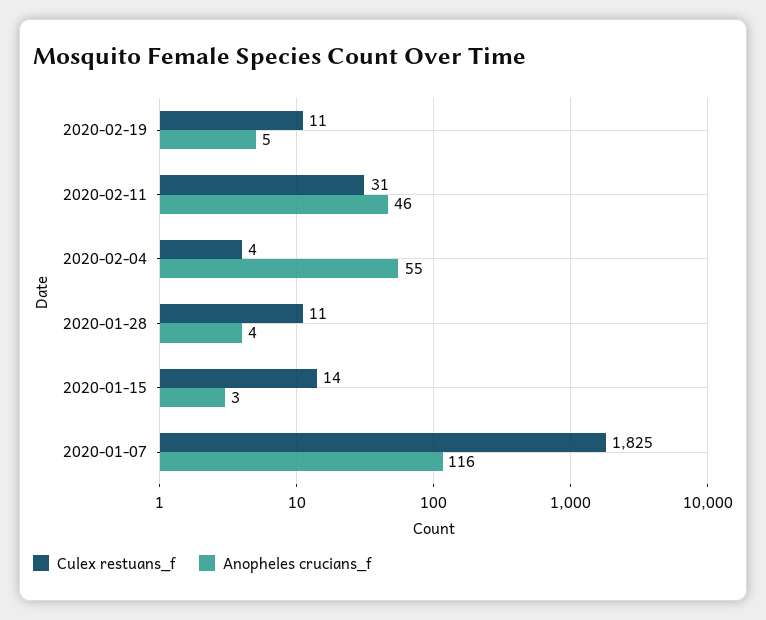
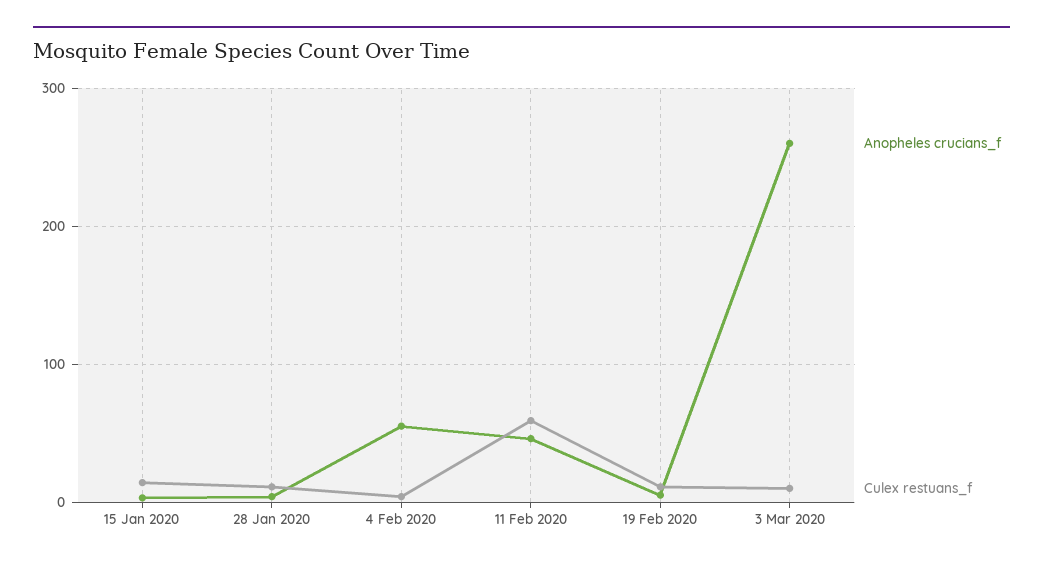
Culex restuans_f, 2020-02-11: 31 -> 60
Culex restuans_f, 2020-01-07: 1825 -> none
Anopheles crucians_f, 2020-01-07: 116 -> none
Anopheles crucians_f, 3 Mar 2020: none -> 260
Culex restuans_f, 3 Mar 2020: none -> 10

